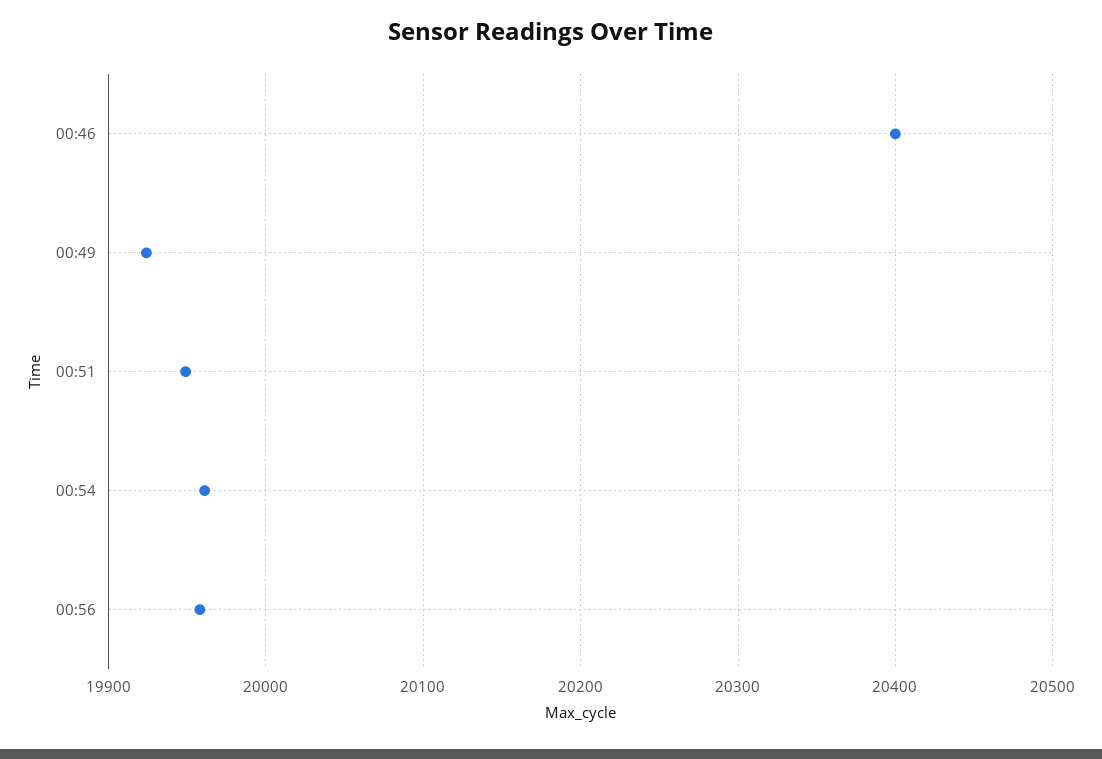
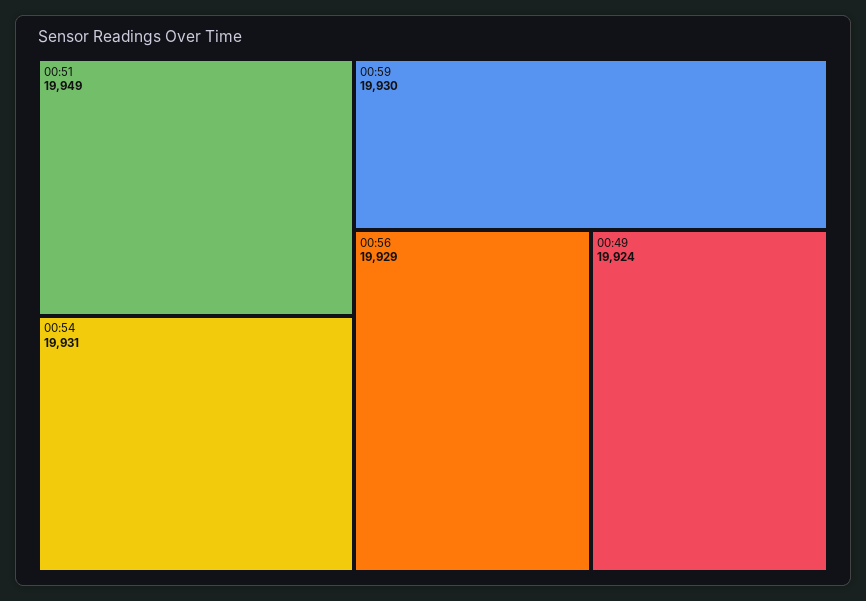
00:46: 20400 -> none
00:54: 19960 -> 19931
00:56: 19960 -> 19929
00:59: none -> 19930

